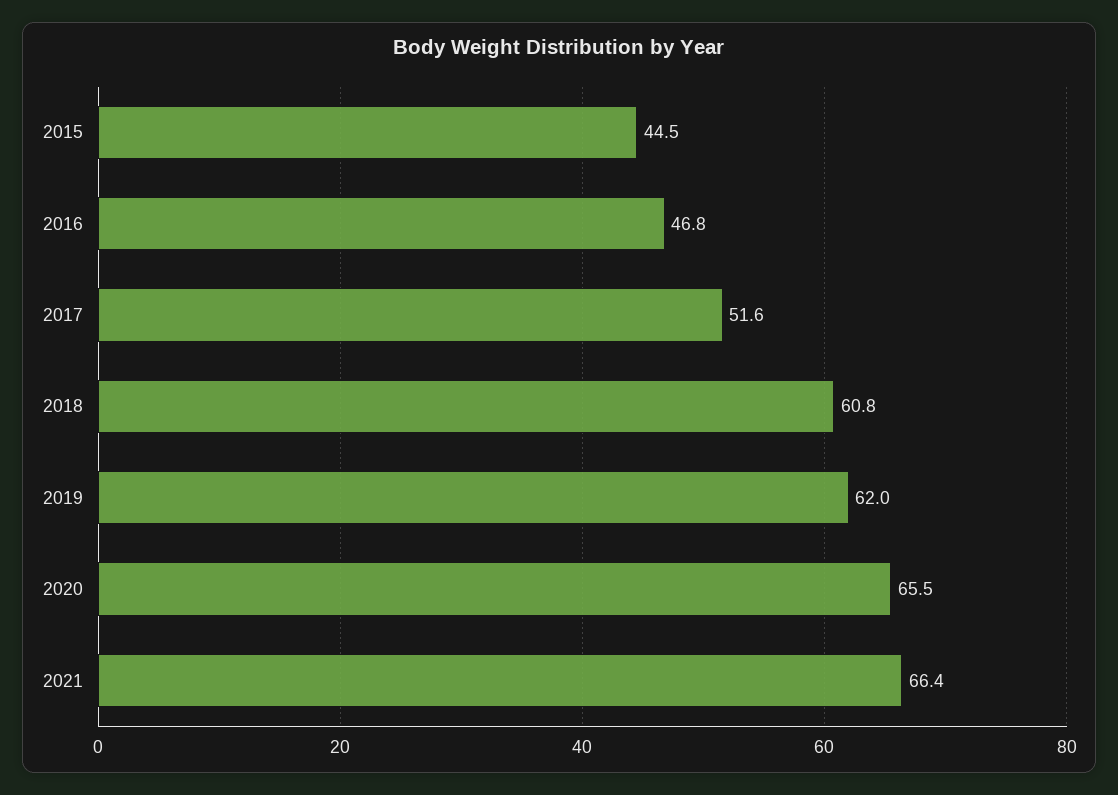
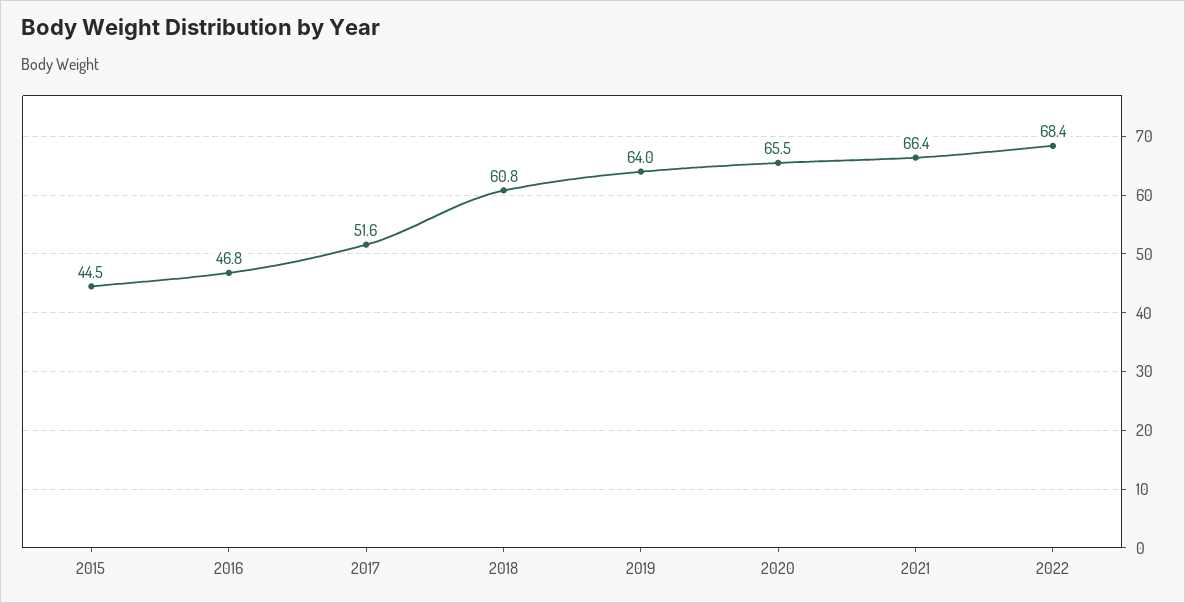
2019: 62 -> 64
2022: none -> 68.4

